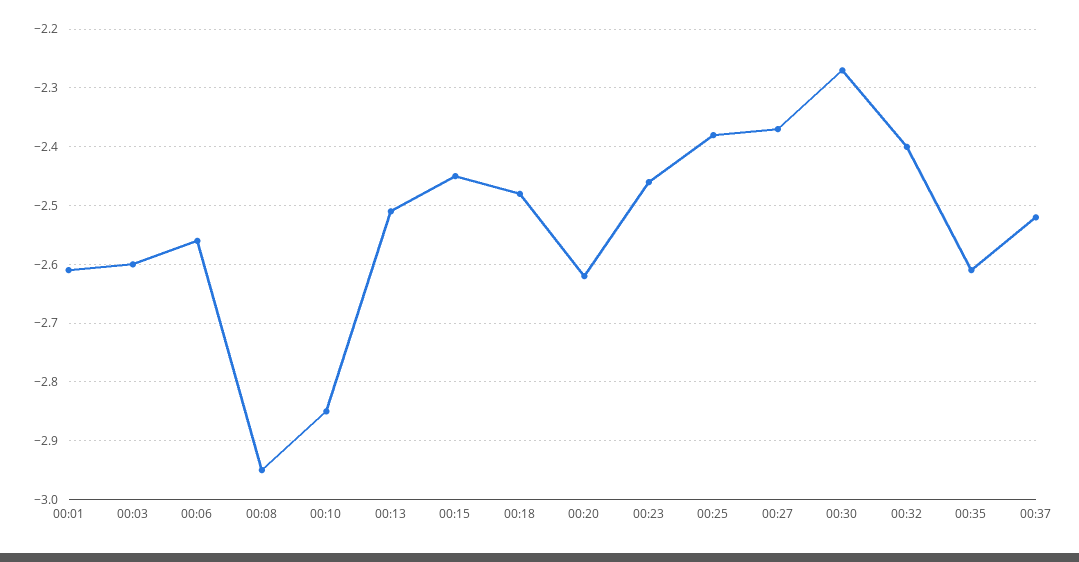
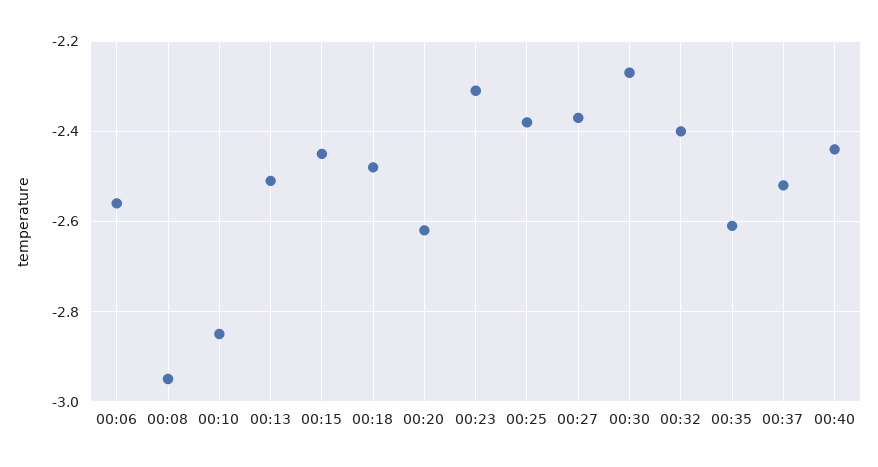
00:01: -2.6 -> none
00:03: -2.6 -> none
00:23: -2.45 -> -2.3
00:40: none -> -2.45

